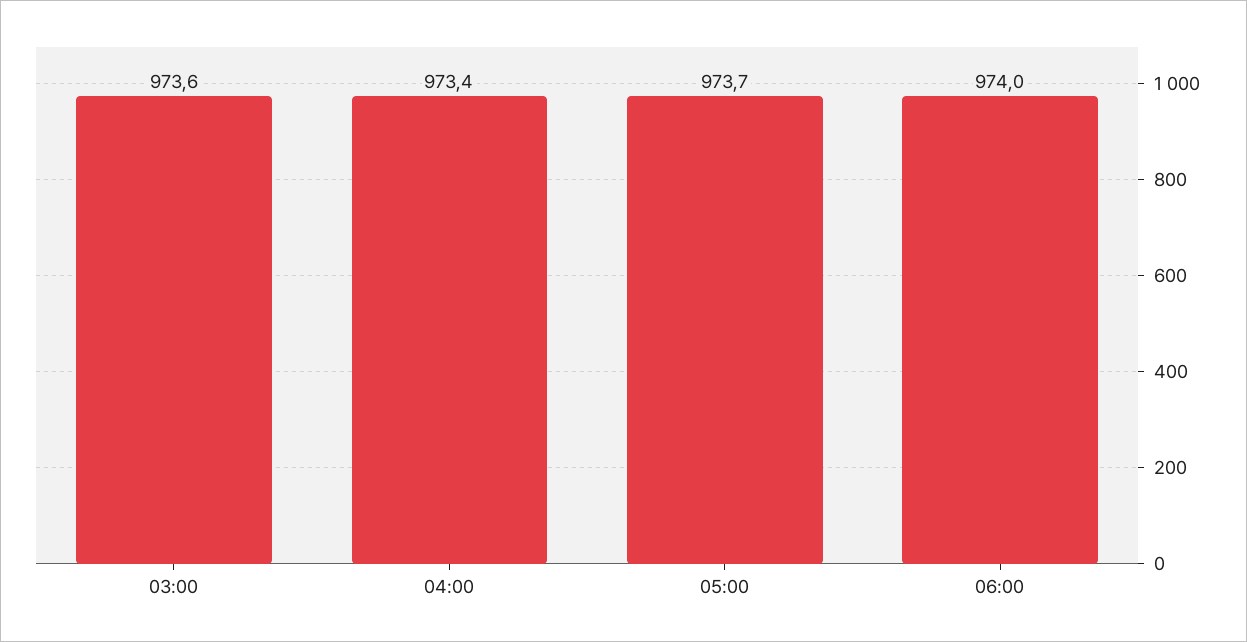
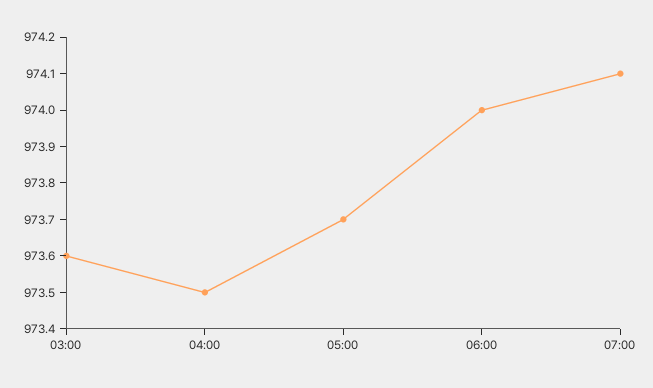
04:00: 973.4 -> 973.5
07:00: none -> 974.1

